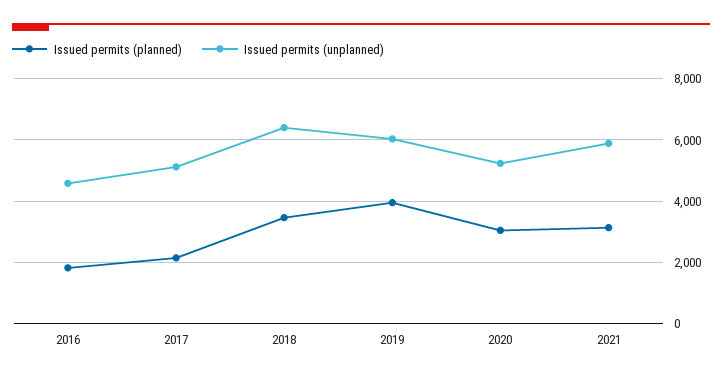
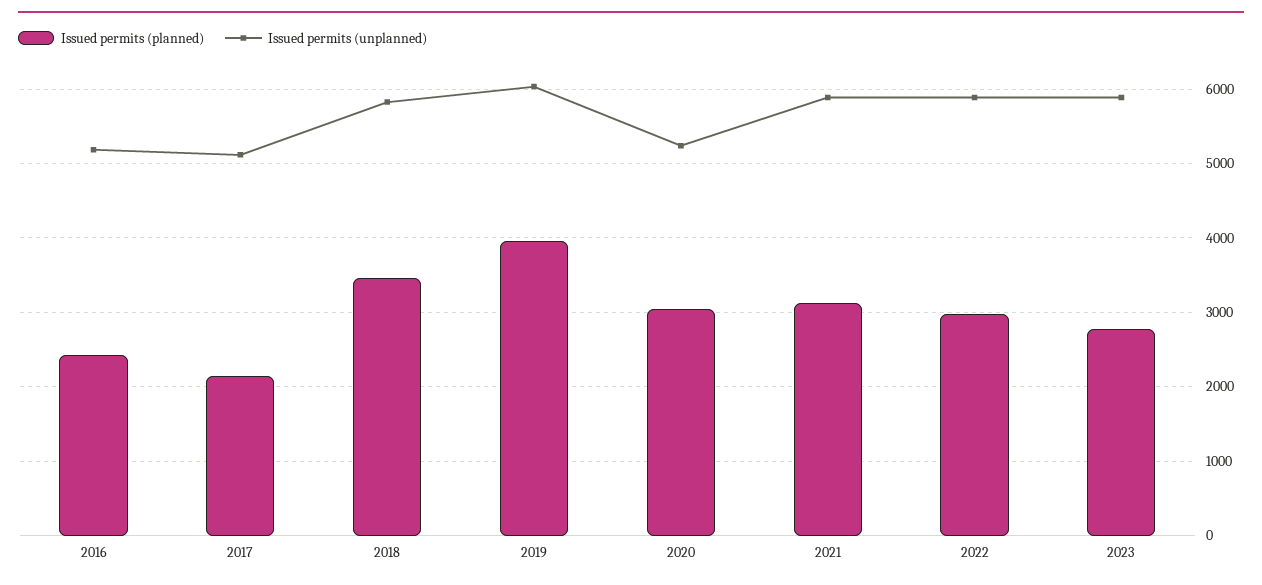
Issued permits (planned), 2016: 1800 -> 2400
Issued permits (unplanned), 2016: 4600 -> 5200
Issued permits (unplanned), 2018: 6400 -> 5800
Issued permits (planned), 2022: none -> 3000
Issued permits (unplanned), 2022: none -> 5900
Issued permits (planned), 2023: none -> 2800
Issued permits (unplanned), 2023: none -> 5900

